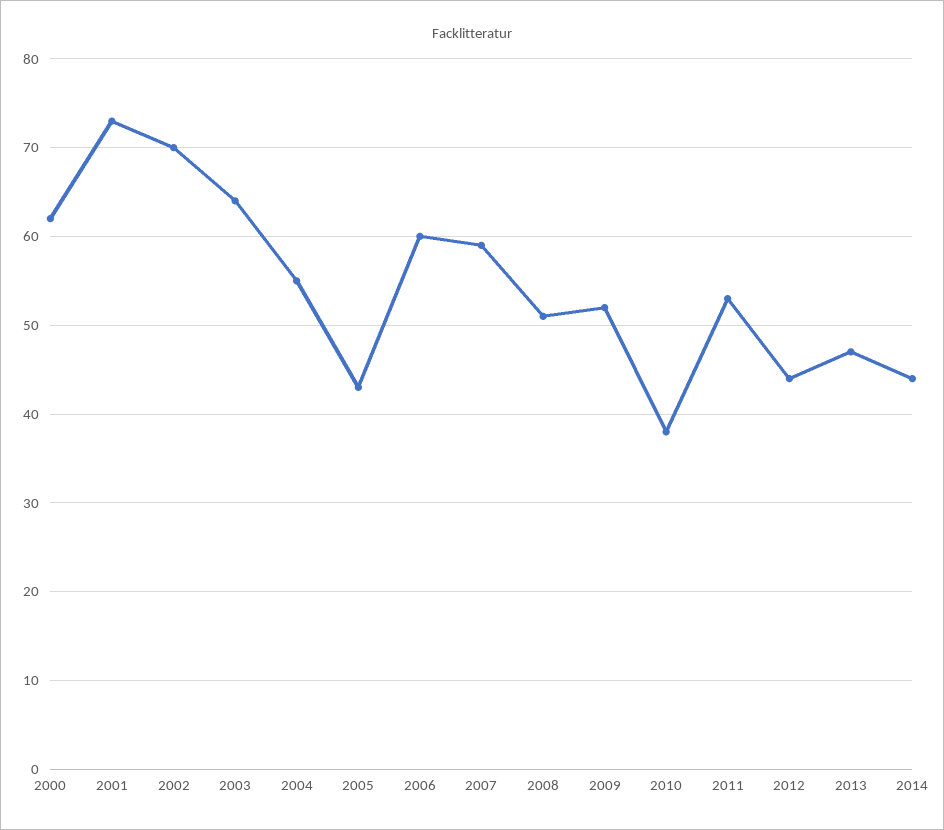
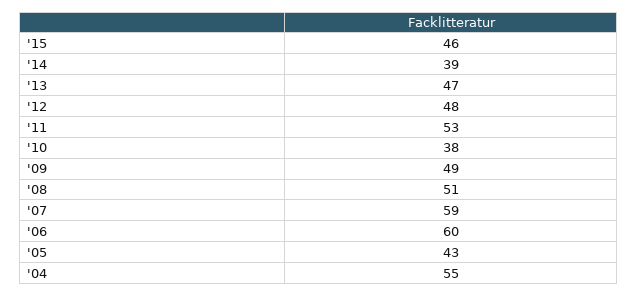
2000: 62 -> none
2001: 73 -> none
2002: 70 -> none
2003: 64 -> none
2009: 52 -> 49
2012: 44 -> 48
2014: 44 -> 39
'15: none -> 46

